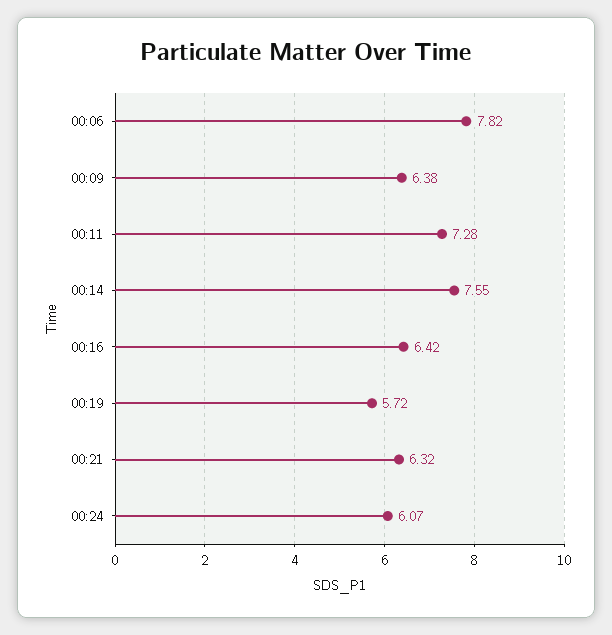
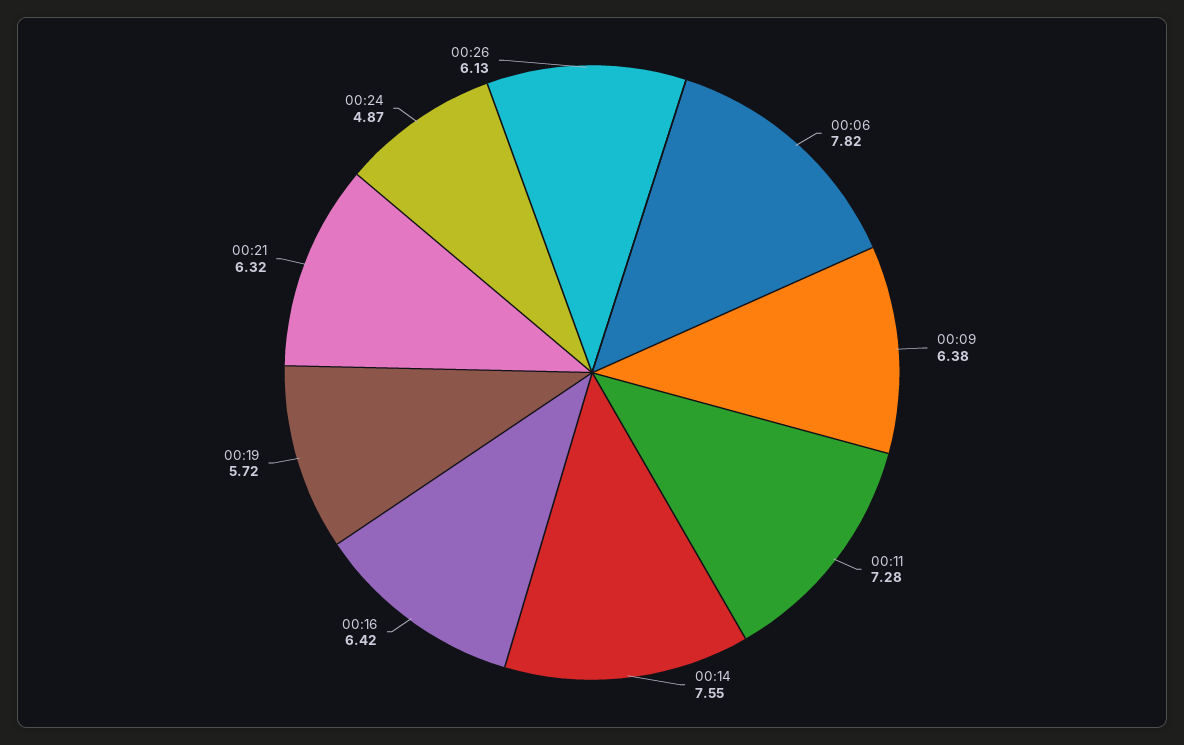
00:24: 6.07 -> 4.87
00:26: none -> 6.13

